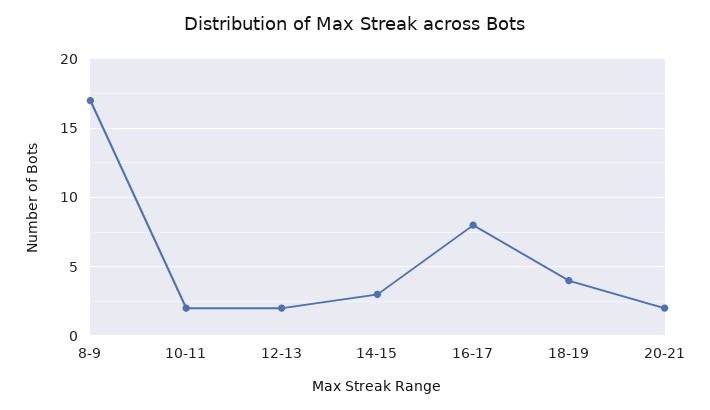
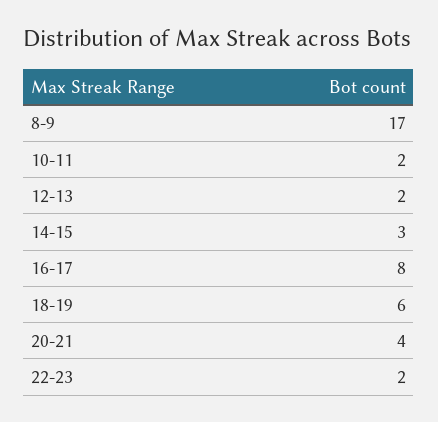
18-19: 4 -> 6
20-21: 2 -> 4
22-23: none -> 2

